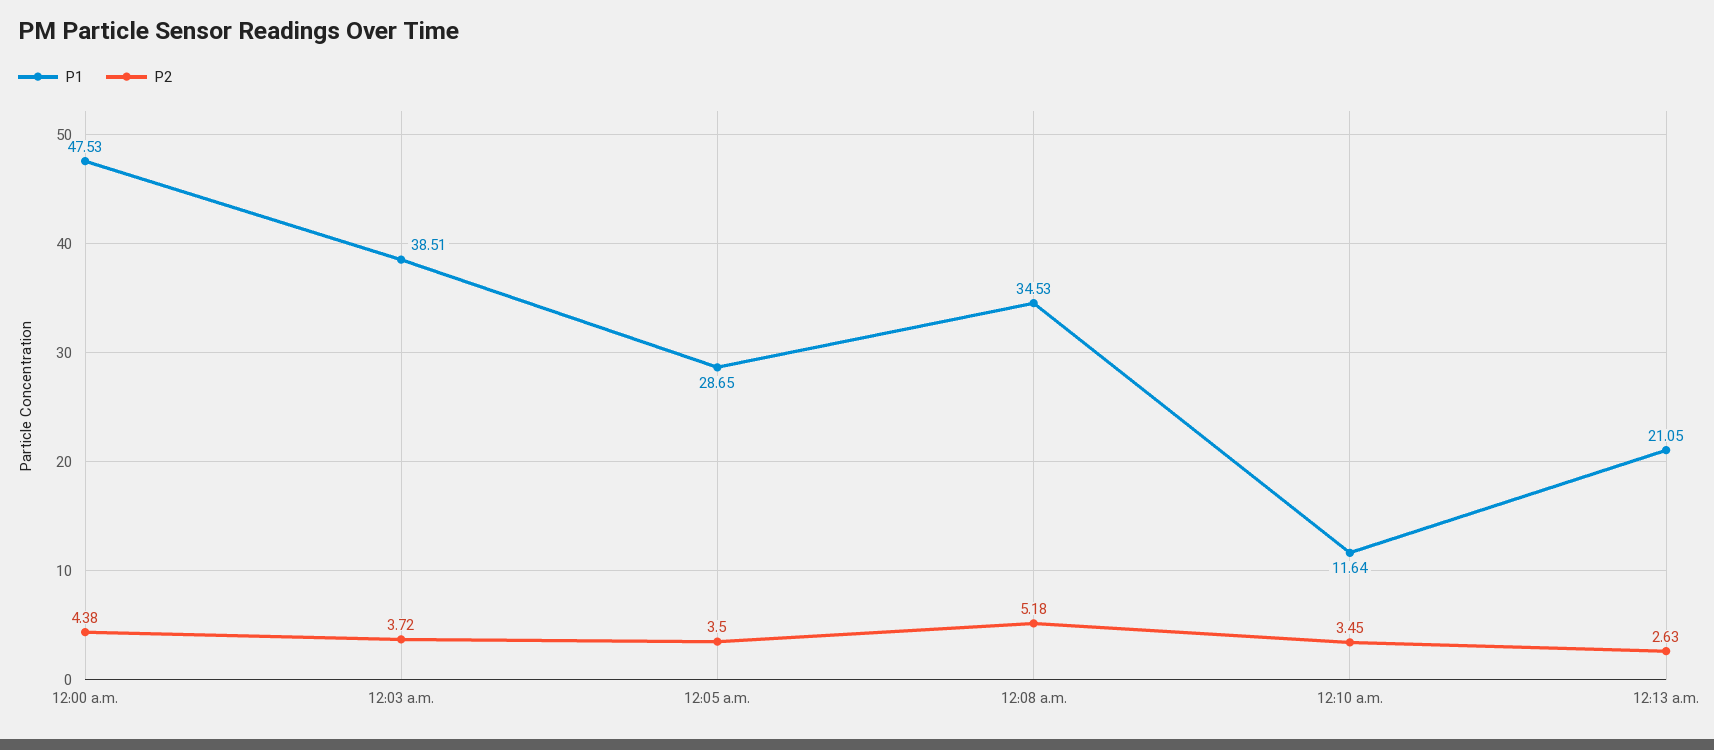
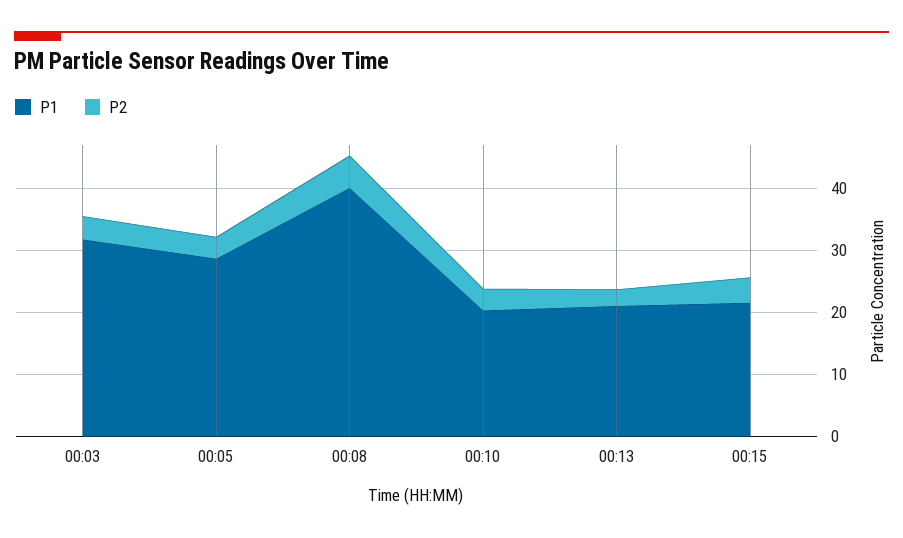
P1, 12:00 a.m.: 47.53 -> none
P2, 12:00 a.m.: 4.38 -> none
P1, 12:03 a.m.: 38.51 -> 32
P1, 12:08 a.m.: 34.53 -> 40
P1, 12:10 a.m.: 11.64 -> 20
P1, 00:15: none -> 22
P2, 00:15: none -> 4

